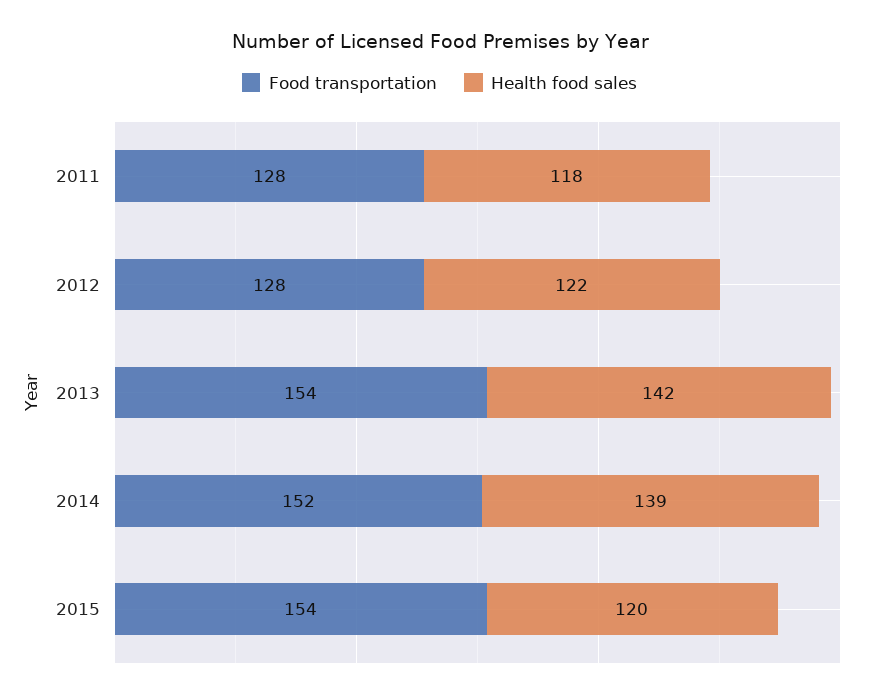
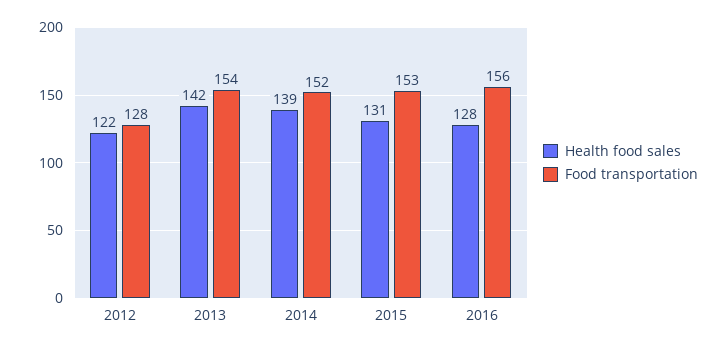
Food transportation, 2011: 128 -> none
Health food sales, 2011: 118 -> none
Food transportation, 2015: 154 -> 153
Health food sales, 2015: 120 -> 131
Health food sales, 2016: none -> 128
Food transportation, 2016: none -> 156

